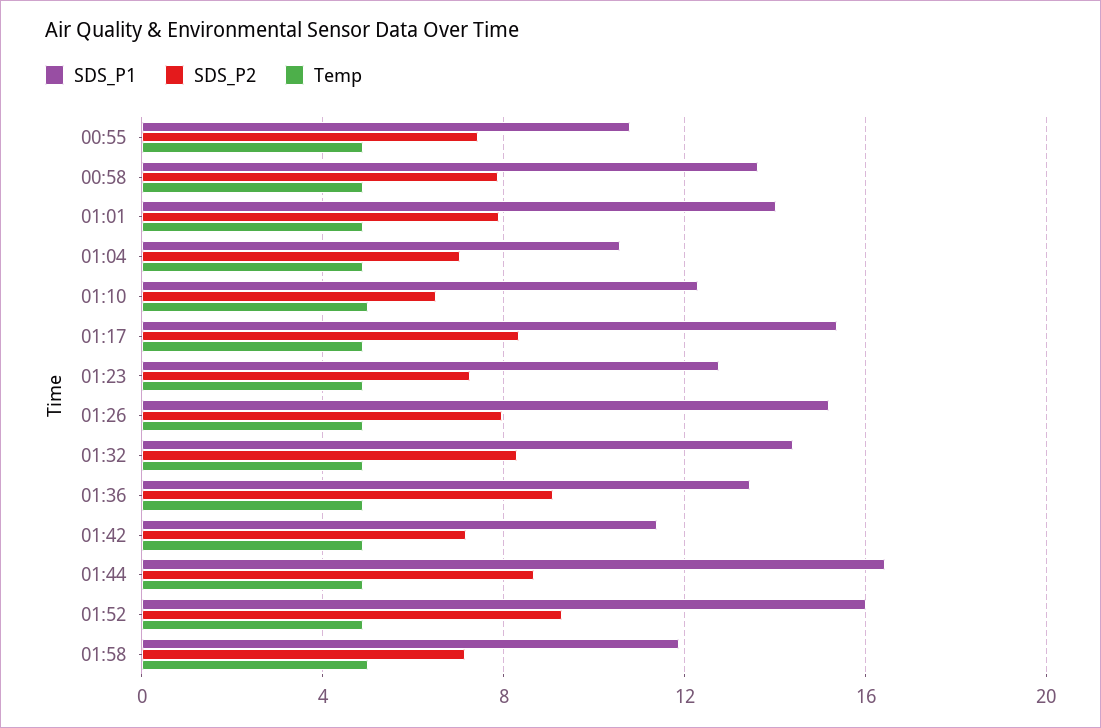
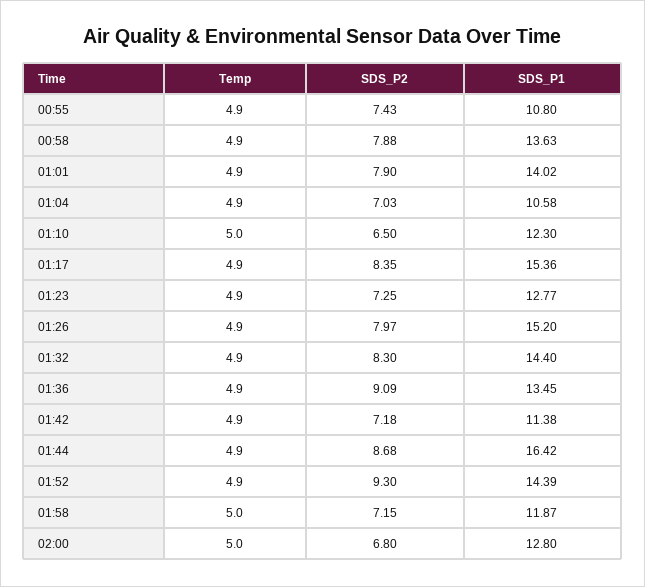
SDS_P1, 01:52: 16 -> 14.39
Temp, 02:00: none -> 5
SDS_P2, 02:00: none -> 6.8
SDS_P1, 02:00: none -> 12.8

